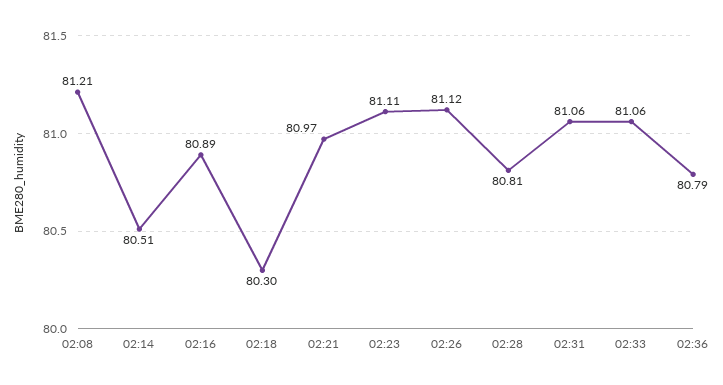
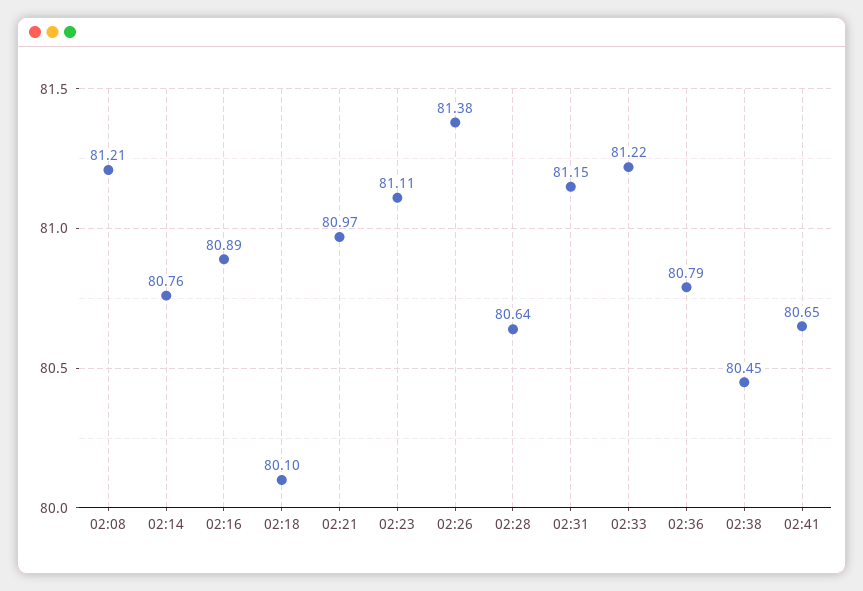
02:14: 80.51 -> 80.76
02:18: 80.3 -> 80.1
02:26: 81.12 -> 81.38
02:28: 80.81 -> 80.64
02:31: 81.06 -> 81.15
02:33: 81.06 -> 81.22
02:38: none -> 80.45
02:41: none -> 80.65

